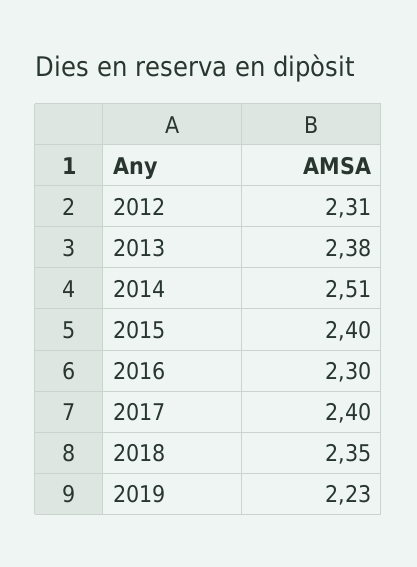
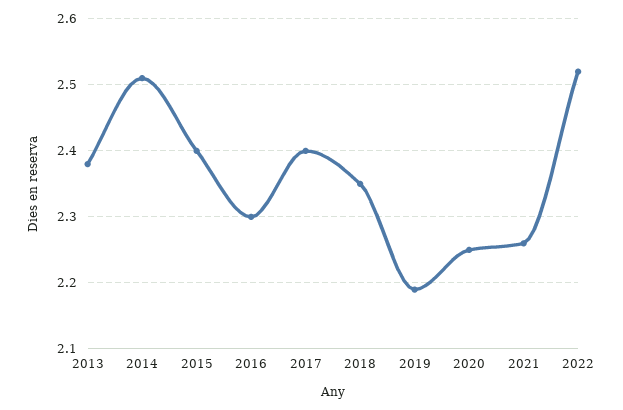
2012: 2.31 -> none
2019: 2.23 -> 2.19
2020: none -> 2.25
2021: none -> 2.26
2022: none -> 2.52

